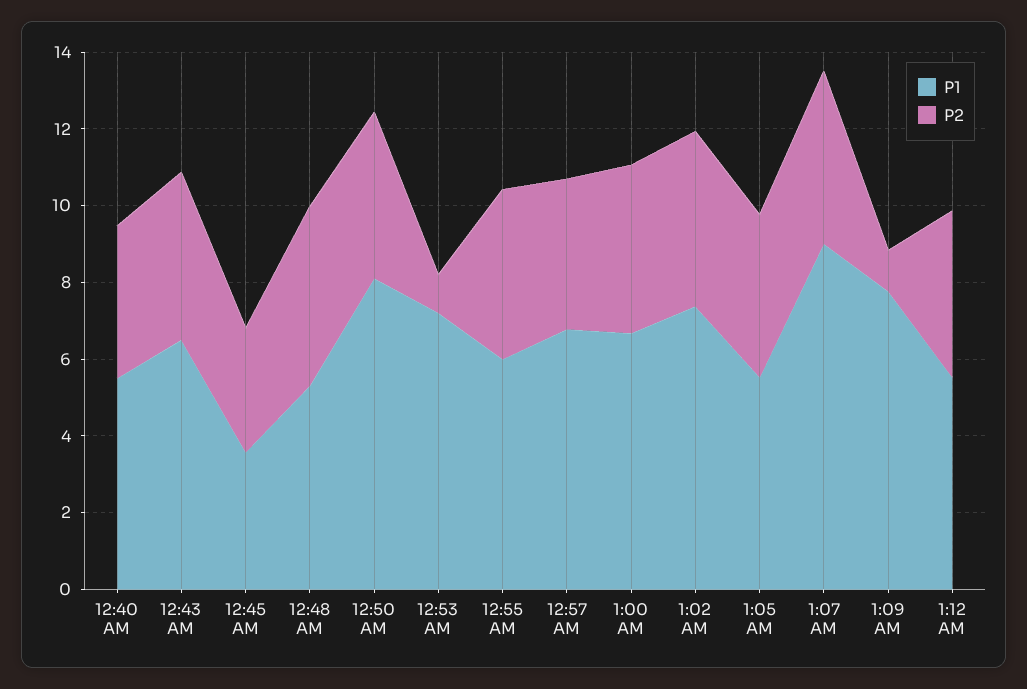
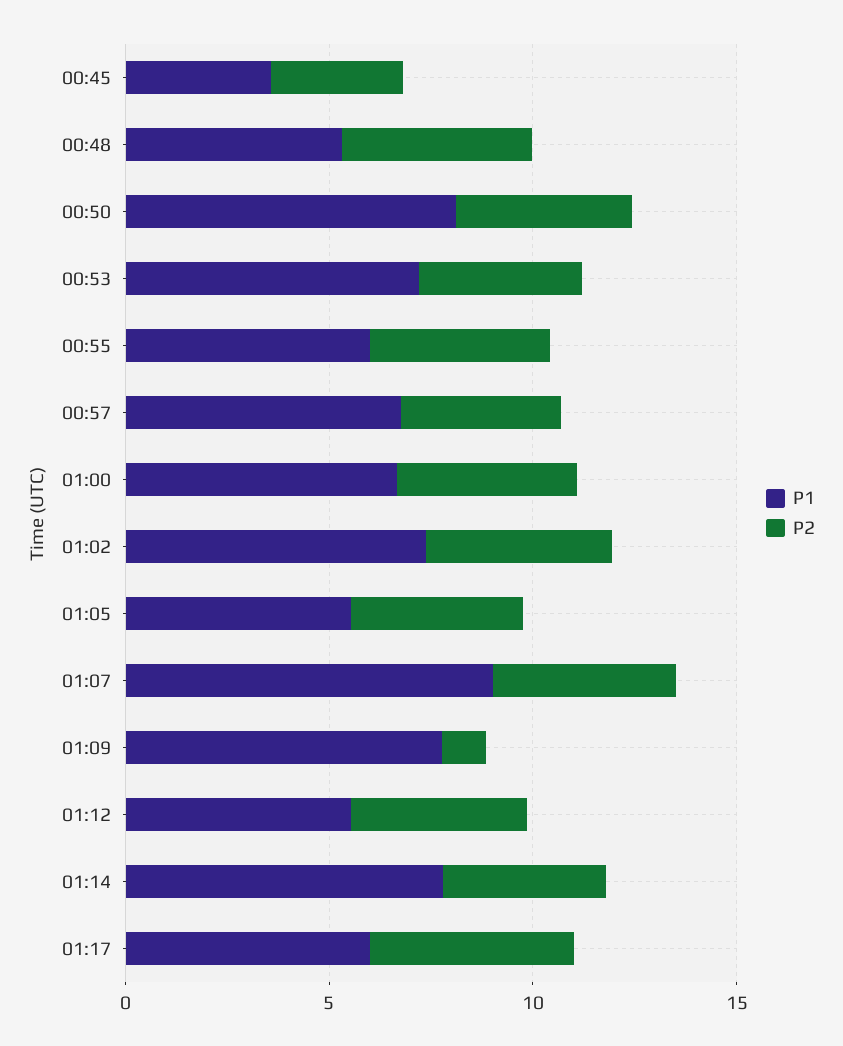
P1, 12:40 AM: 5.5 -> none
P2, 12:40 AM: 4 -> none
P1, 12:43 AM: 6.5 -> none
P2, 12:43 AM: 4.5 -> none
P2, 12:53 AM: 1 -> 4
P1, 01:14: none -> 8
P2, 01:14: none -> 4
P1, 01:17: none -> 6
P2, 01:17: none -> 5

